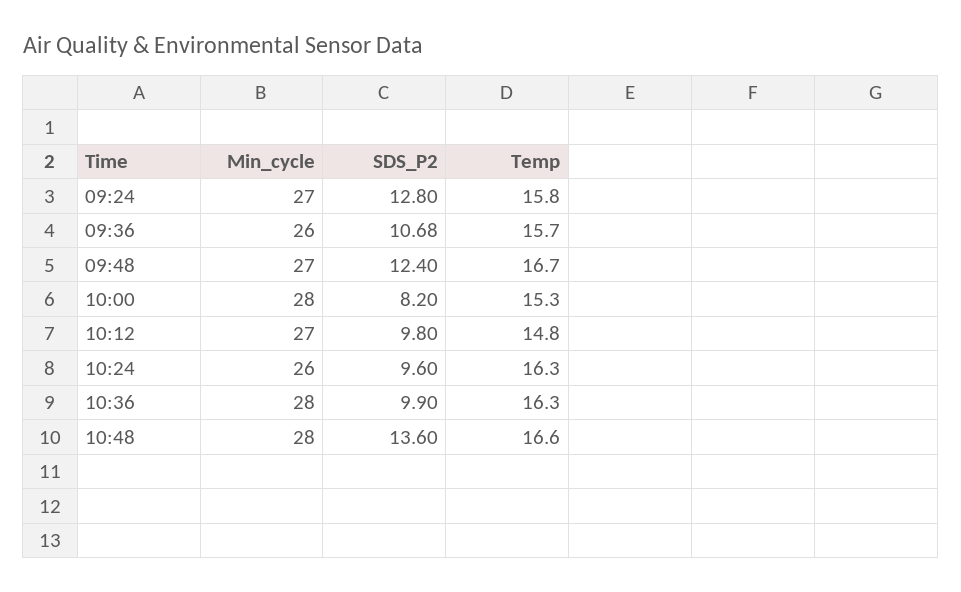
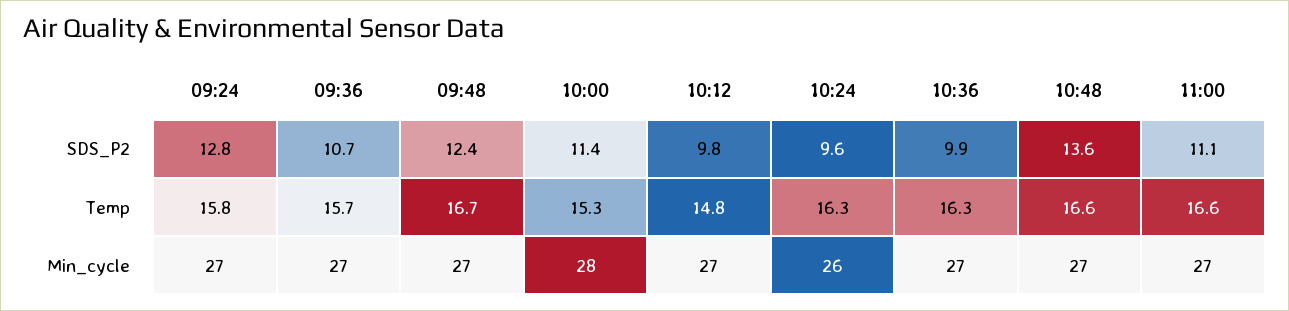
Min_cycle, 09:36: 26 -> 27
SDS_P2, 10:00: 8.2 -> 11.4
Min_cycle, 10:36: 28 -> 27
Min_cycle, 10:48: 28 -> 27
SDS_P2, 11:00: none -> 11.1
Temp, 11:00: none -> 16.6
Min_cycle, 11:00: none -> 27

